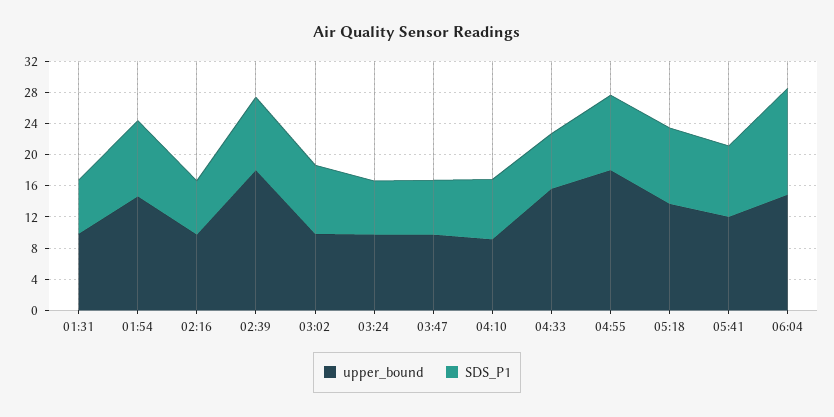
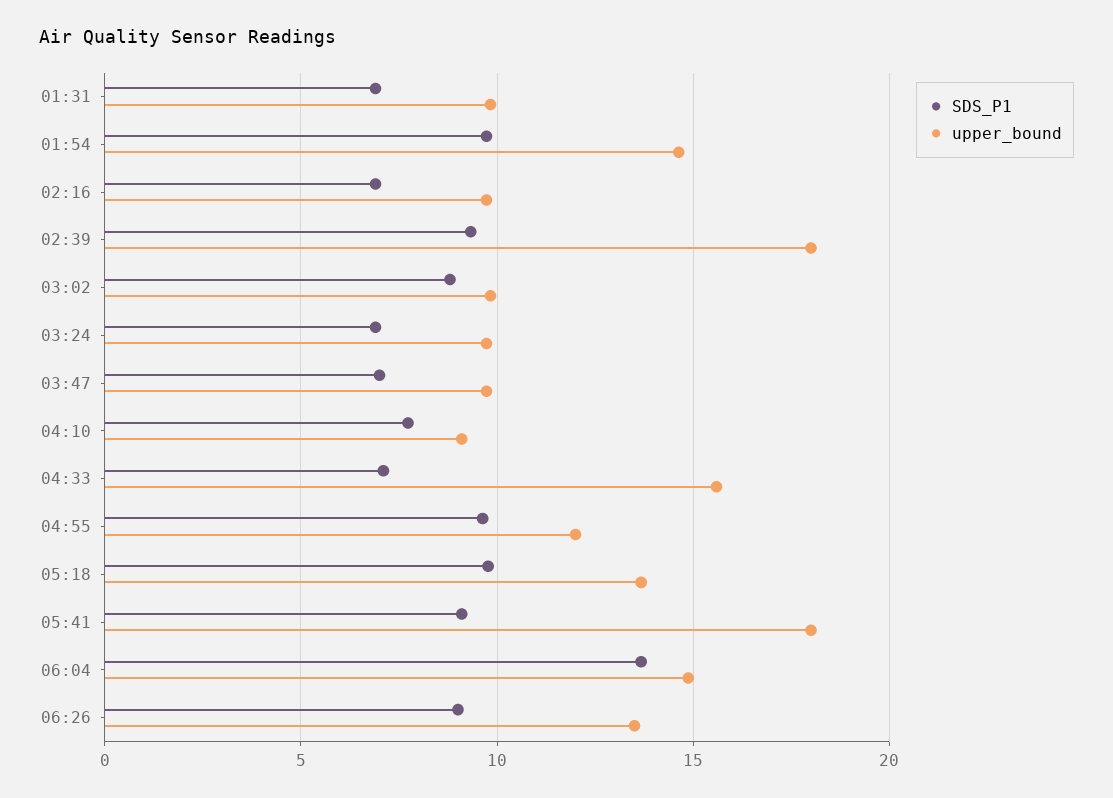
upper_bound, 04:55: 18 -> 12
upper_bound, 05:41: 12 -> 18
SDS_P1, 06:26: none -> 9
upper_bound, 06:26: none -> 13.5

